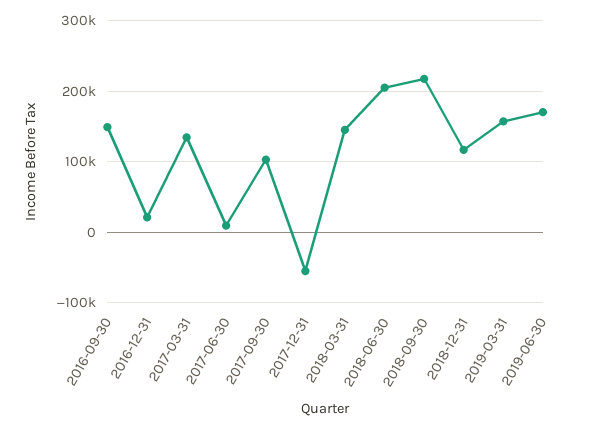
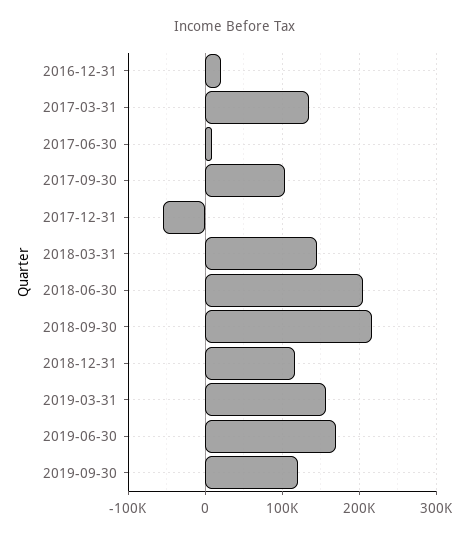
2016-09-30: 150000 -> none
2019-09-30: none -> 120000

